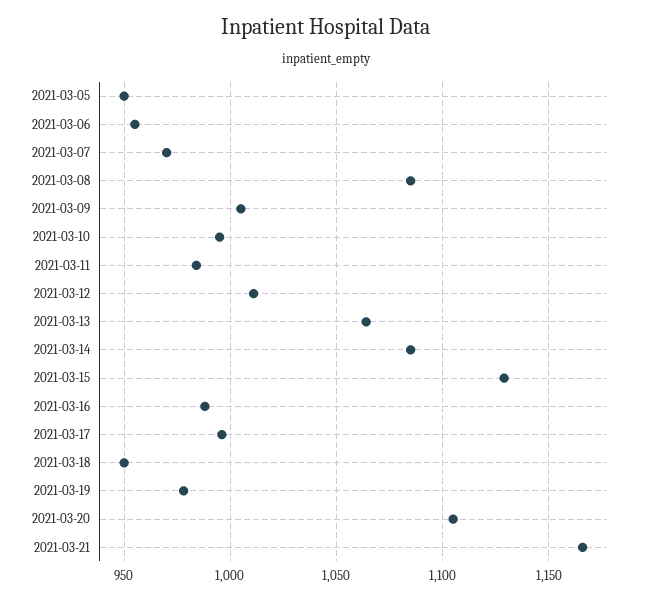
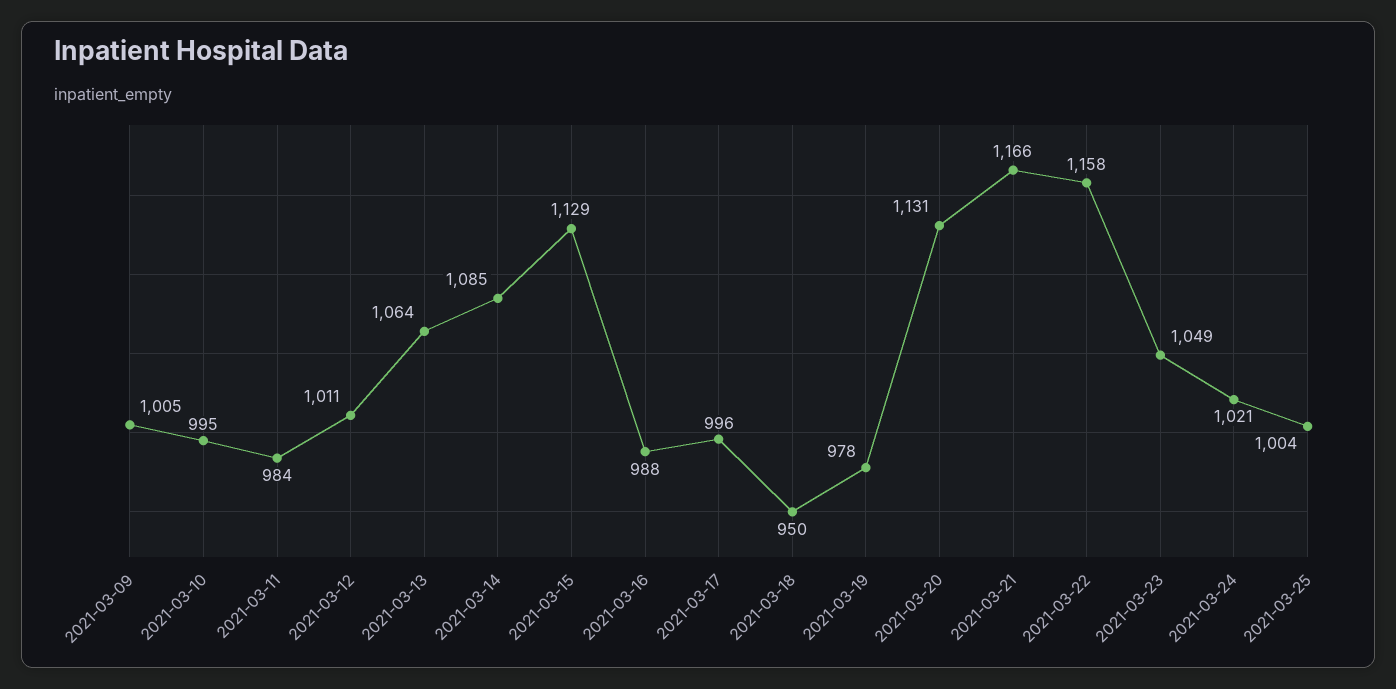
2021-03-05: 950 -> none
2021-03-06: 955 -> none
2021-03-07: 970 -> none
2021-03-08: 1085 -> none
2021-03-20: 1105 -> 1131
2021-03-22: none -> 1158
2021-03-23: none -> 1049
2021-03-24: none -> 1021
2021-03-25: none -> 1004

